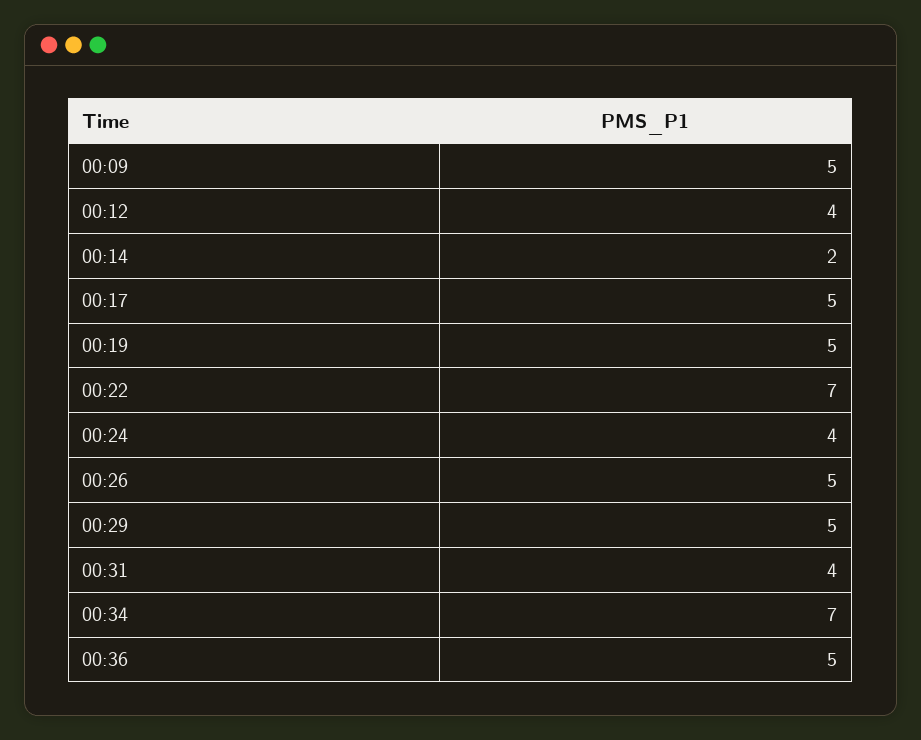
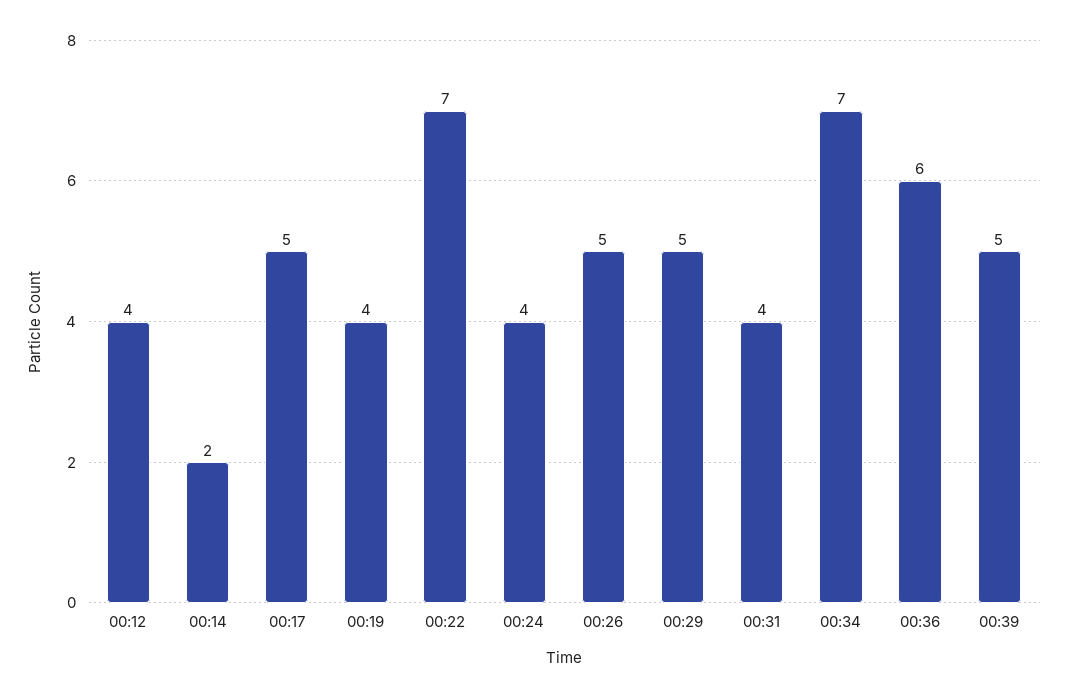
00:09: 5 -> none
00:19: 5 -> 4
00:36: 5 -> 6
00:39: none -> 5

